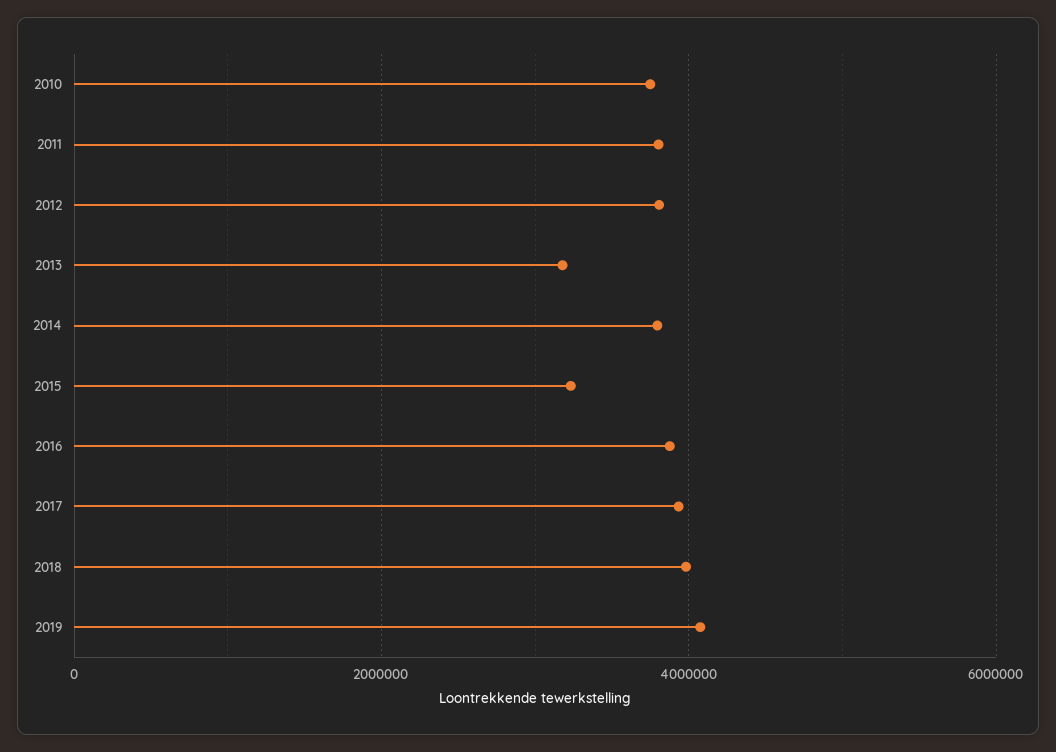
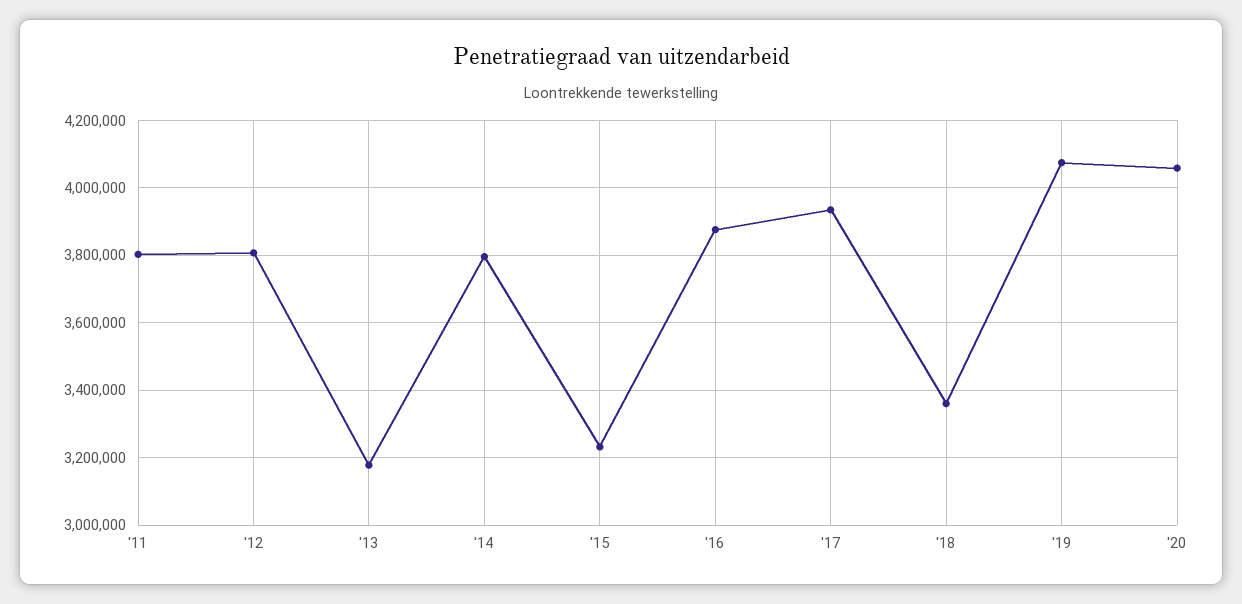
2010: 3800000 -> none
2018: 4000000 -> 3360000
'20: none -> 4060000

